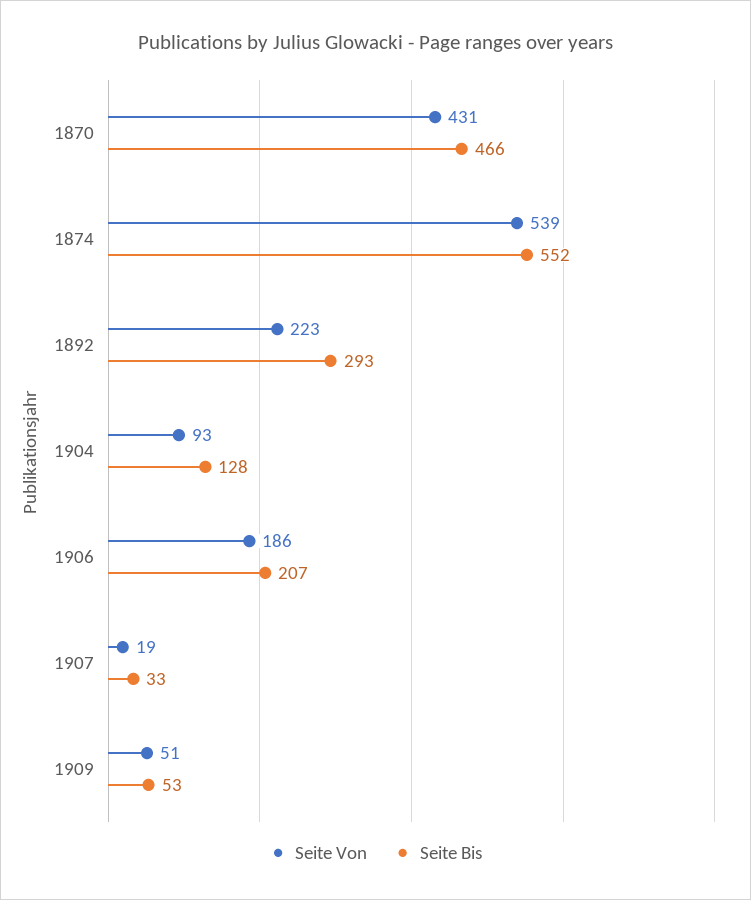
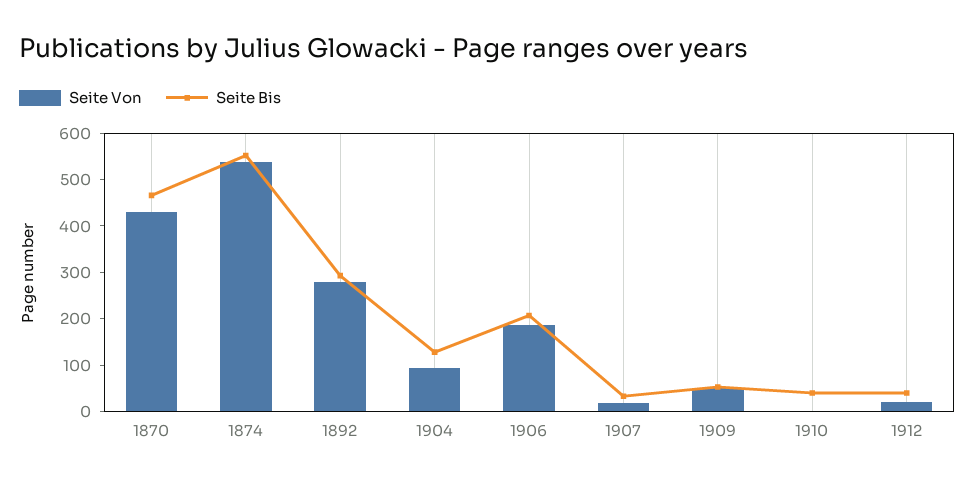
Seite Von, 1892: 223 -> 280
Seite Von, 1910: none -> 0
Seite Bis, 1910: none -> 40
Seite Von, 1912: none -> 20
Seite Bis, 1912: none -> 40

